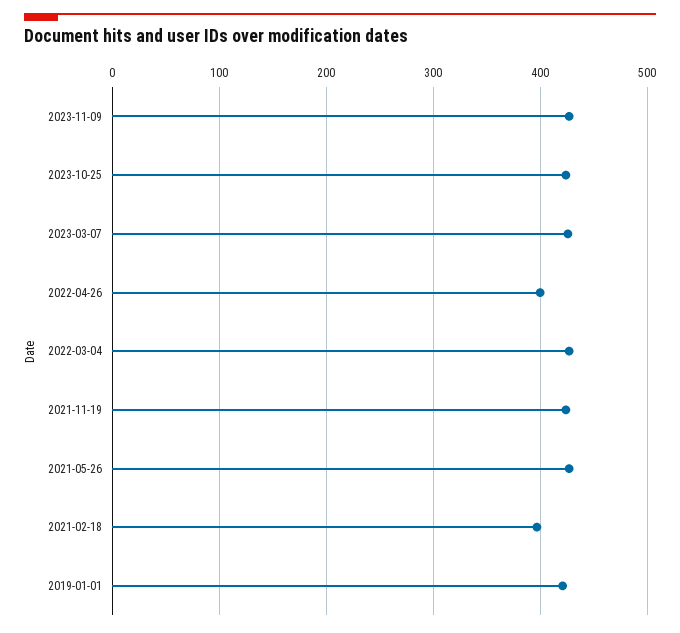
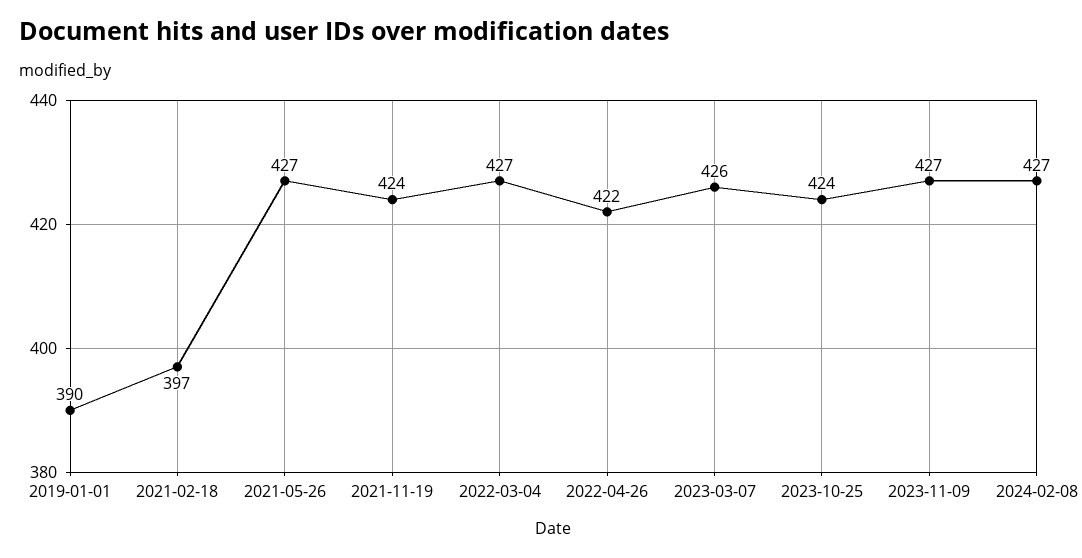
2022-04-26: 400 -> 422
2019-01-01: 420 -> 390
2024-02-08: none -> 427

